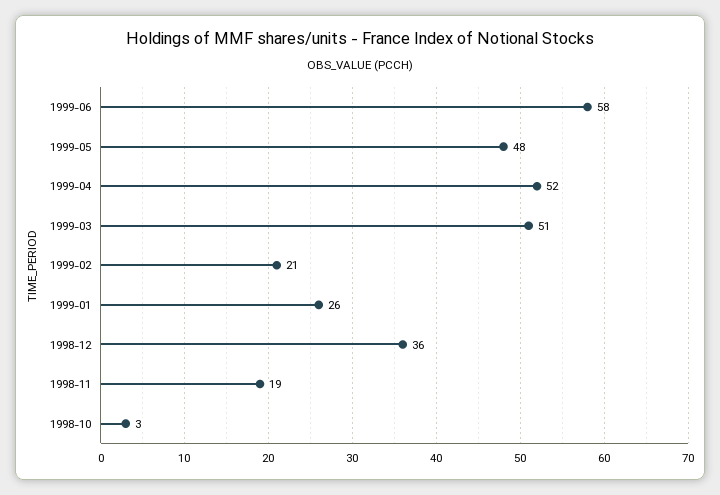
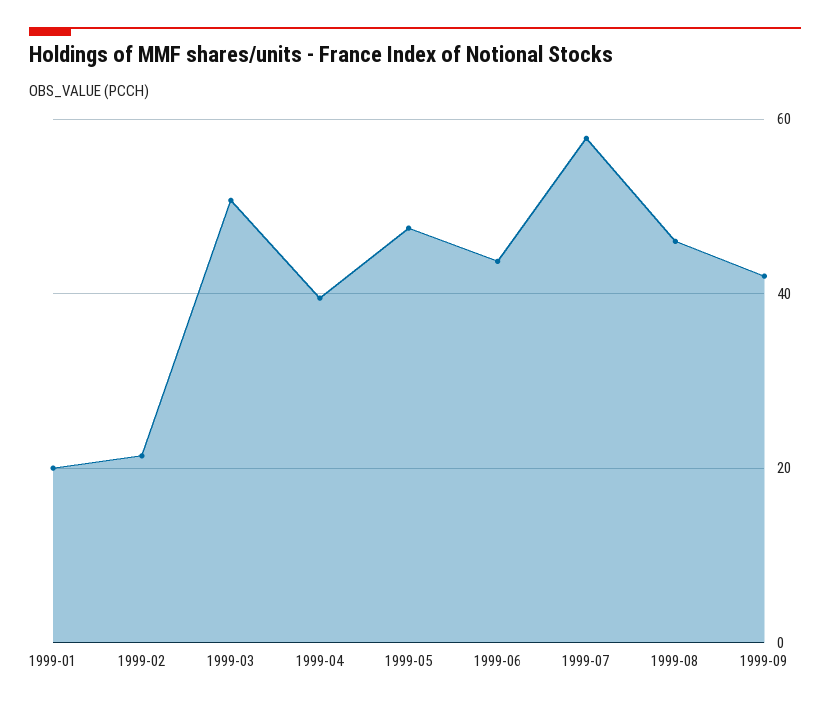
1999-06: 58 -> 44
1999-04: 52 -> 40
1999-01: 26 -> 20
1998-12: 36 -> none
1998-11: 19 -> none
1998-10: 3 -> none
1999-07: none -> 58
1999-08: none -> 46
1999-09: none -> 42

